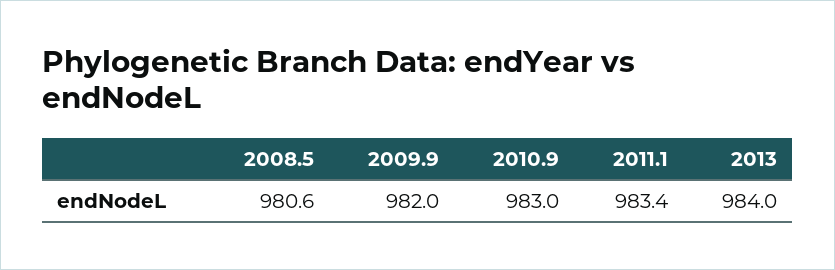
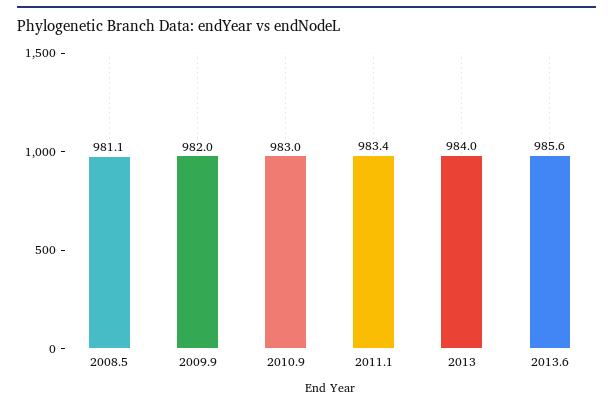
2008.5: 980.6 -> 981.1
2013.6: none -> 985.6

